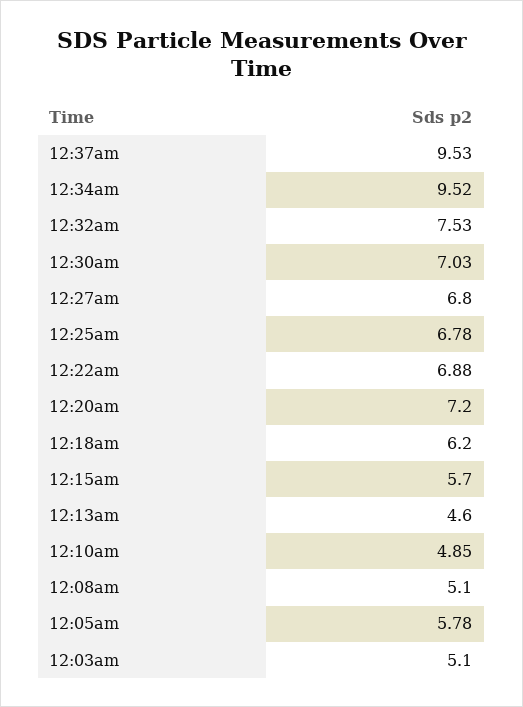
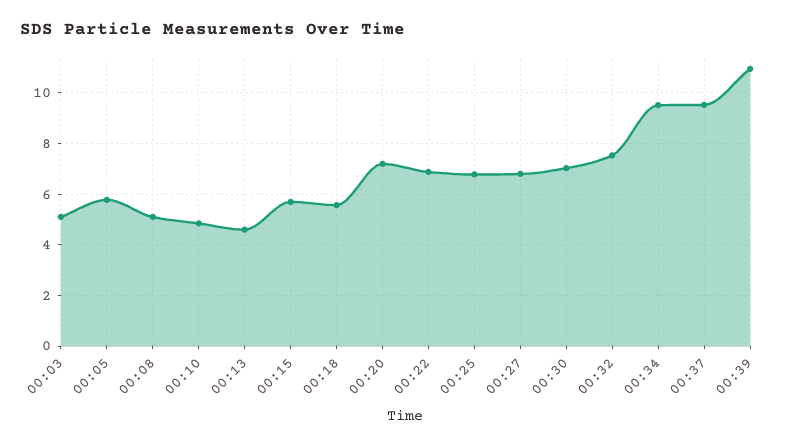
12:18am: 6.2 -> 5.5
00:39: none -> 11

